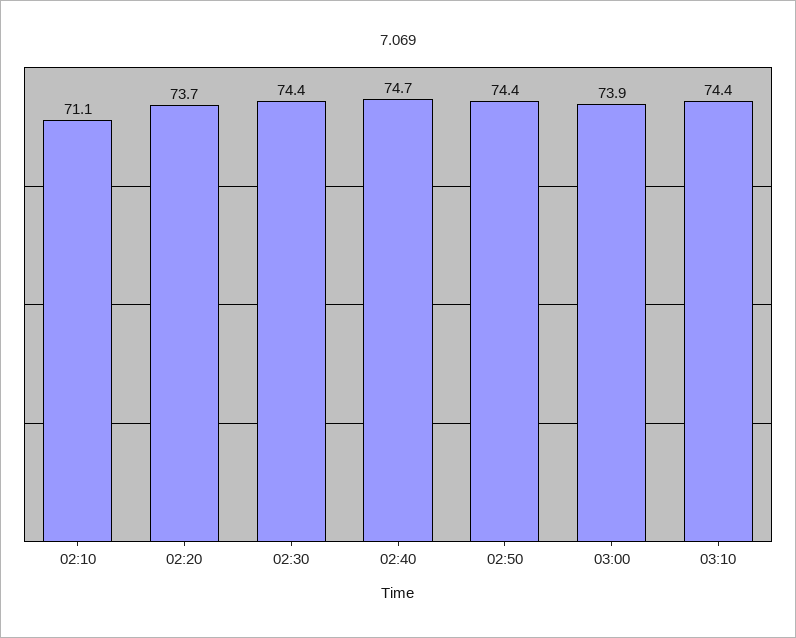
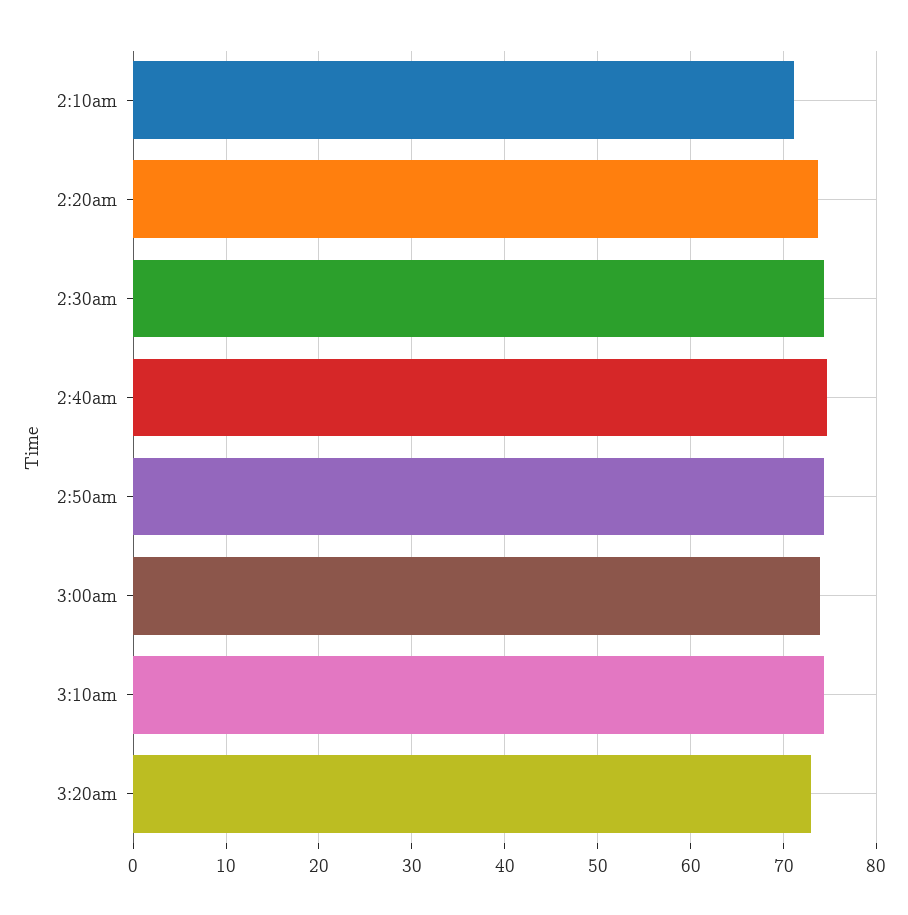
3:20am: none -> 73

